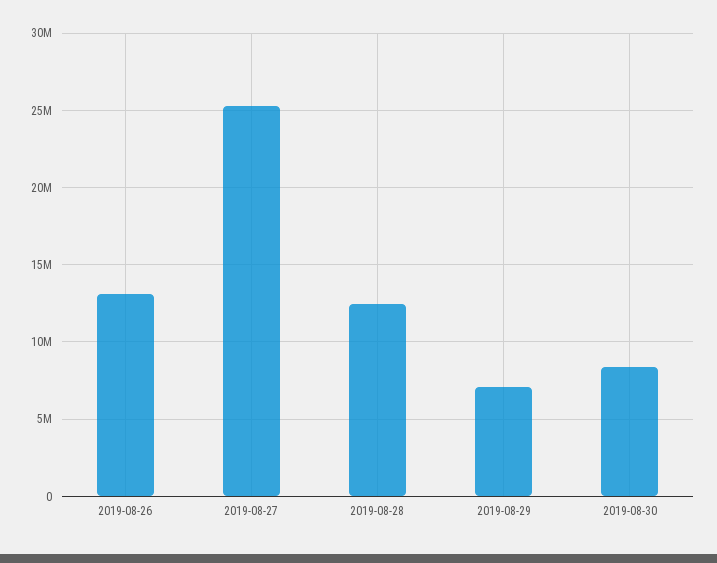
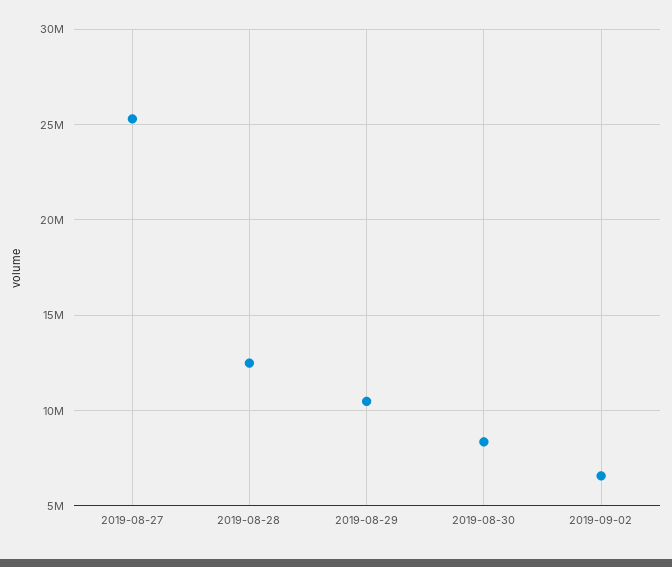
2019-08-26: 13000000 -> none
2019-08-29: 7000000 -> 10500000
2019-09-02: none -> 6500000

